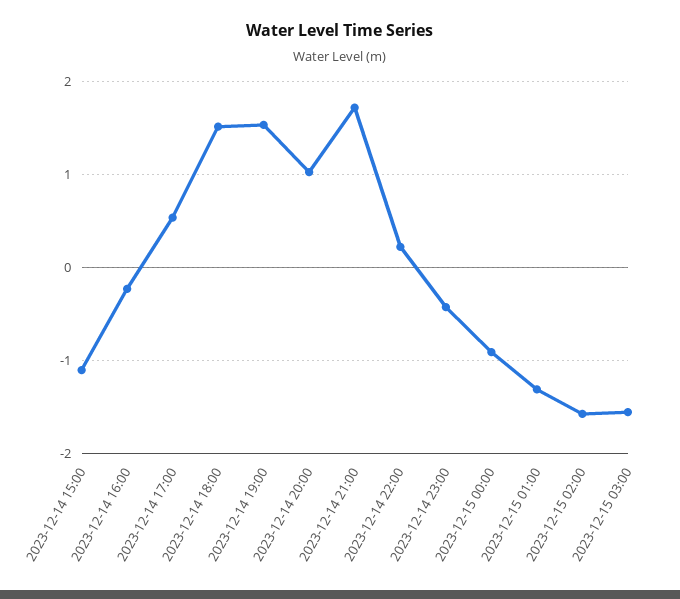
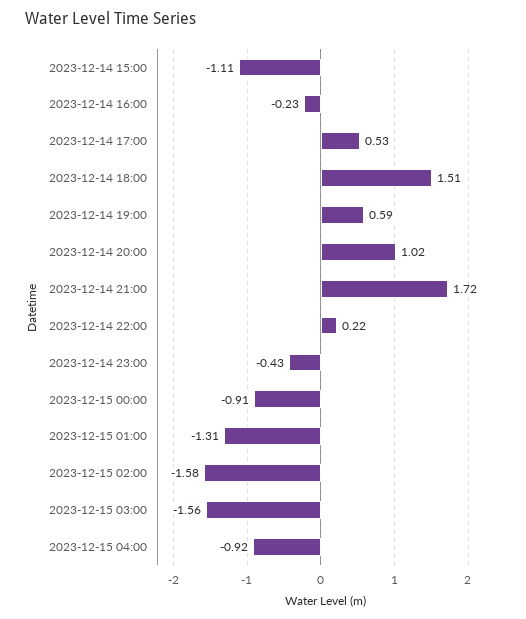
2023-12-14 19:00: 1.5 -> 0.59
2023-12-15 04:00: none -> -0.92

